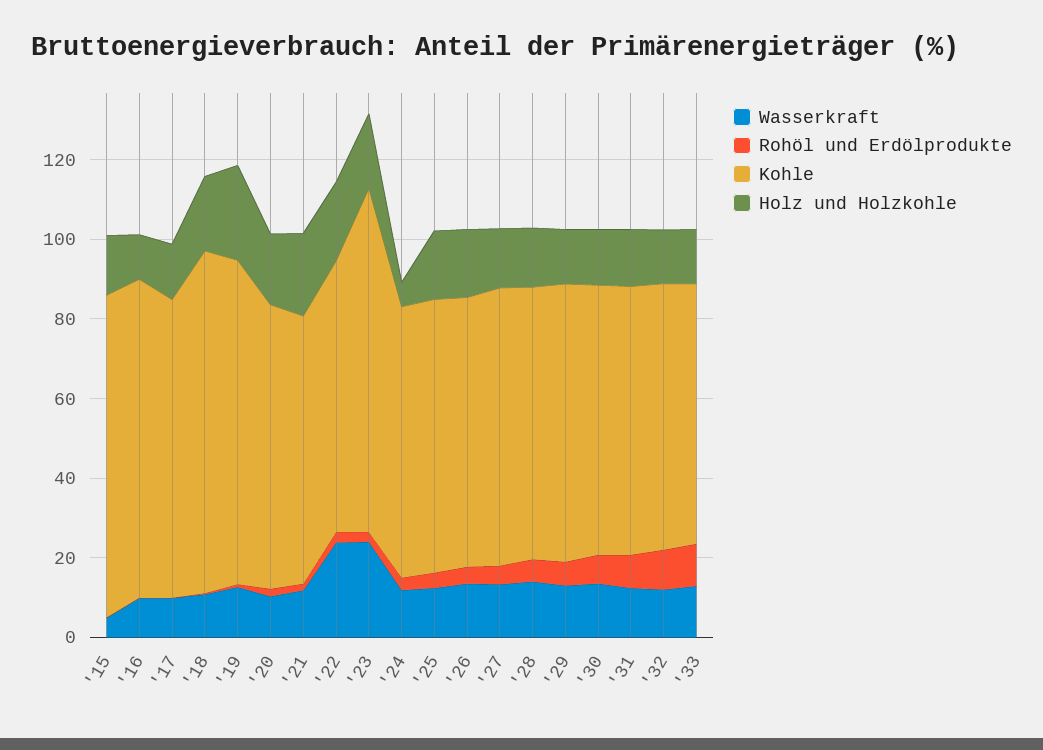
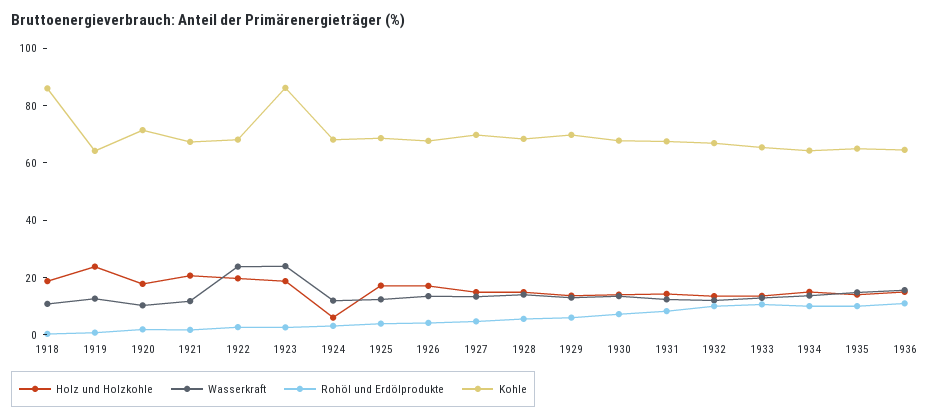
Wasserkraft, '15: 5 -> none
Rohöl und Erdölprodukte, '15: 0 -> none
Kohle, '15: 80 -> none
Holz und Holzkohle, '15: 15 -> none
Wasserkraft, '16: 10 -> none
Rohöl und Erdölprodukte, '16: 0 -> none
Kohle, '16: 80 -> none
Holz und Holzkohle, '16: 10 -> none
Wasserkraft, '17: 10 -> none
Rohöl und Erdölprodukte, '17: 0 -> none
Kohle, '17: 75 -> none
Holz und Holzkohle, '17: 15 -> none
Kohle, '19: 80 -> 65
Holz und Holzkohle, 1934: none -> 15
Wasserkraft, 1934: none -> 15
Rohöl und Erdölprodukte, 1934: none -> 10
Kohle, 1934: none -> 65
Holz und Holzkohle, 1935: none -> 15
Wasserkraft, 1935: none -> 15
Rohöl und Erdölprodukte, 1935: none -> 10
Kohle, 1935: none -> 65
Holz und Holzkohle, 1936: none -> 15
Wasserkraft, 1936: none -> 15
Rohöl und Erdölprodukte, 1936: none -> 10
Kohle, 1936: none -> 65

